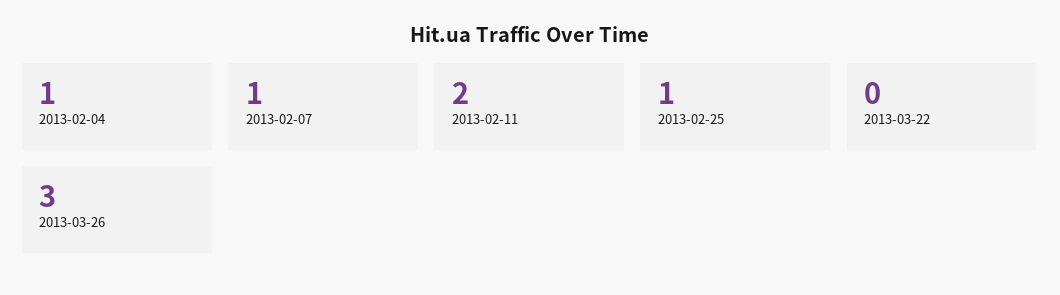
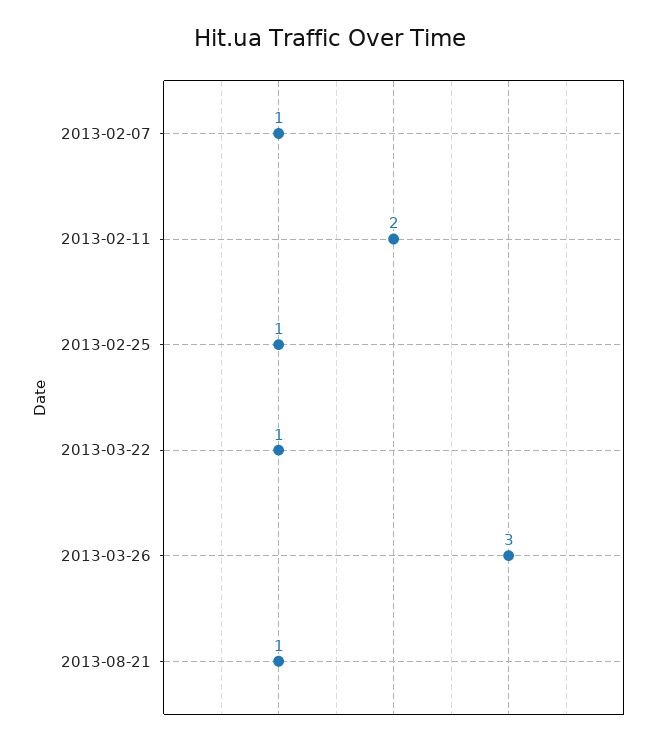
2013-02-04: 1 -> none
2013-03-22: 0 -> 1
2013-08-21: none -> 1

